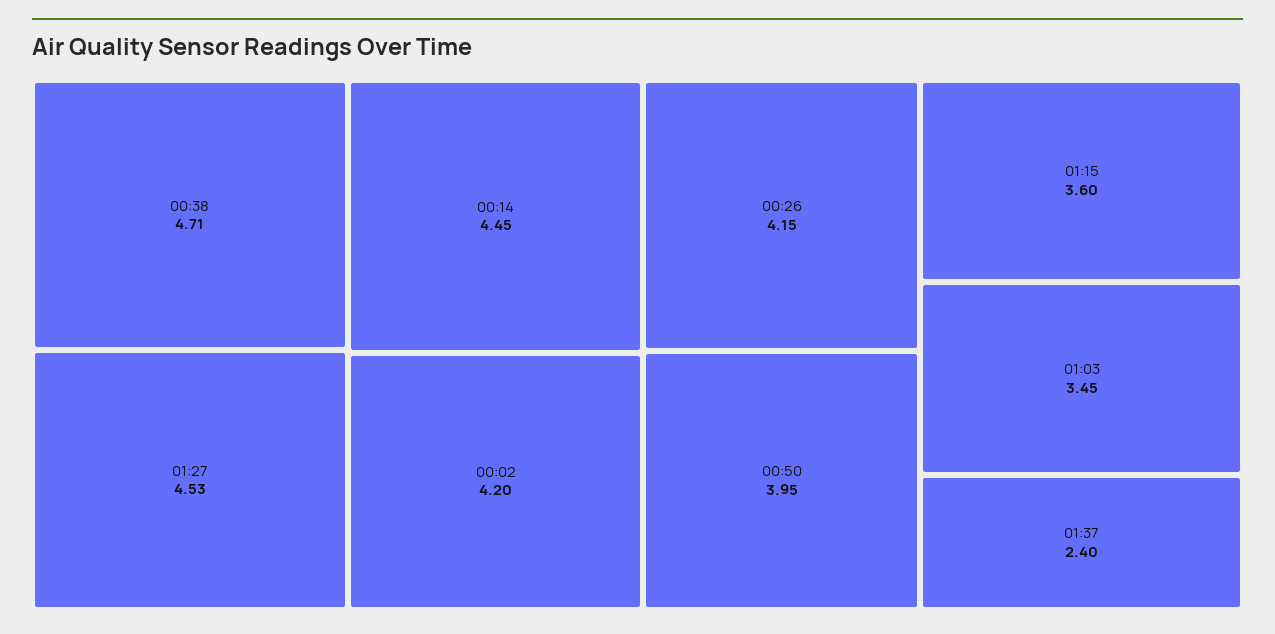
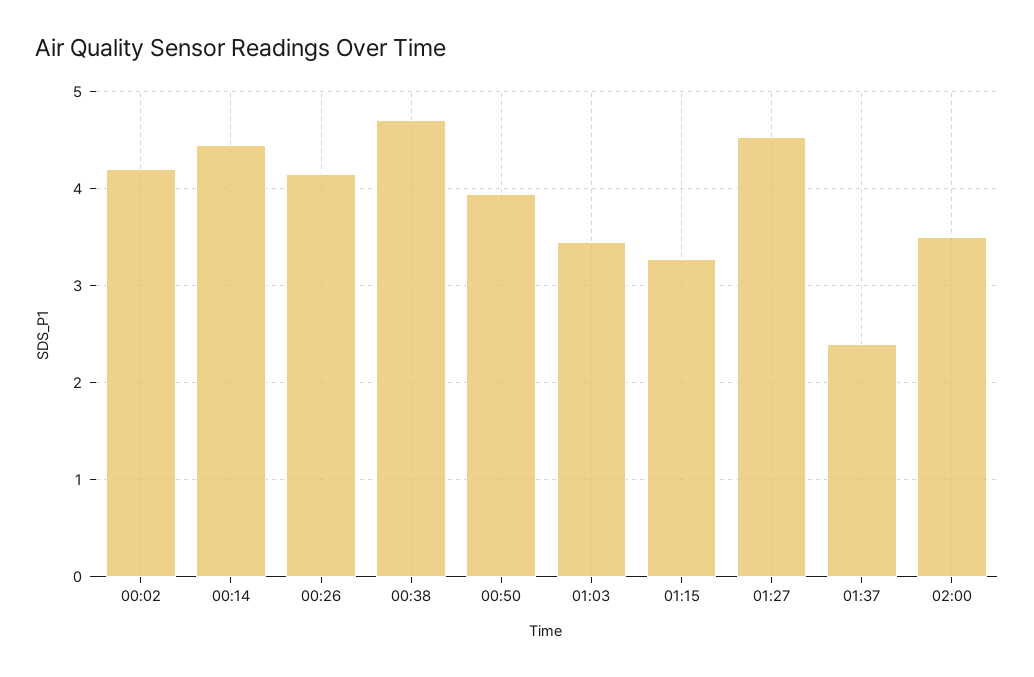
01:15: 3.6 -> 3.3
02:00: none -> 3.5

